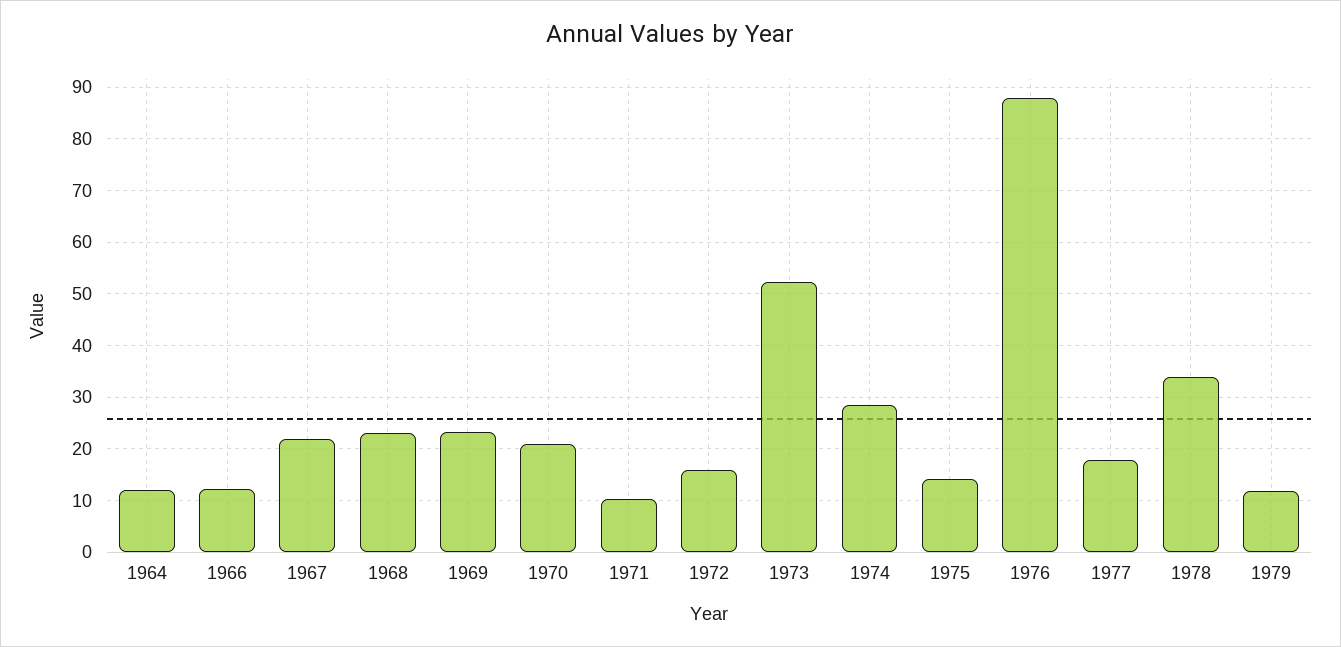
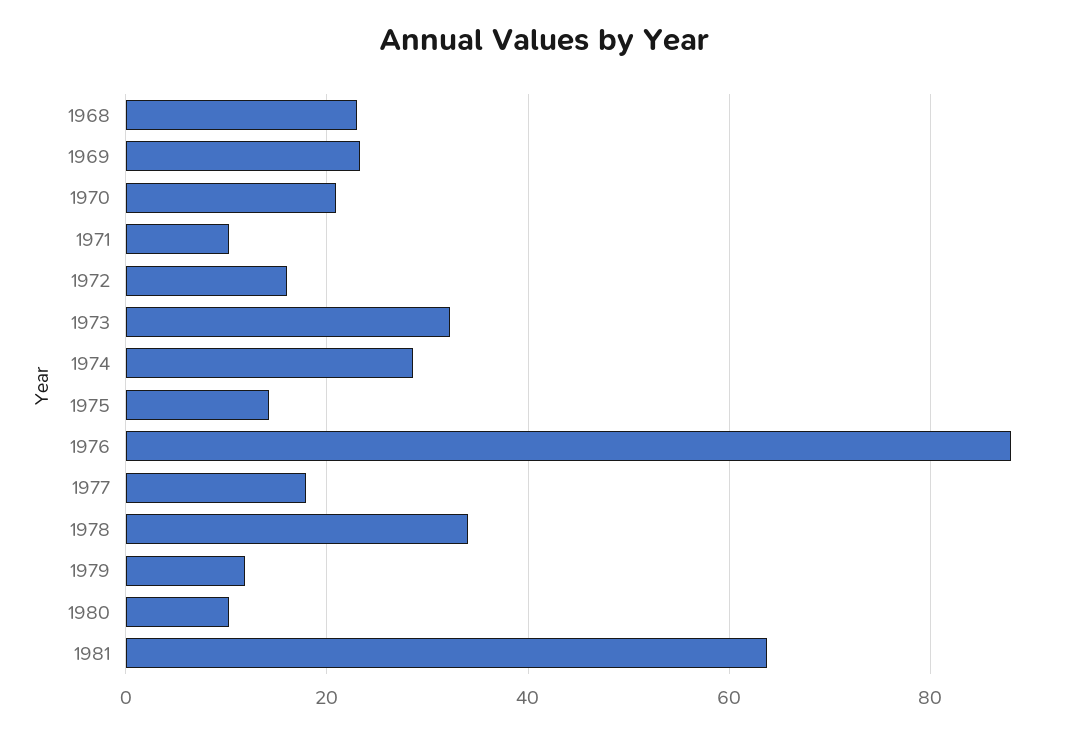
1964: 12 -> none
1966: 12 -> none
1967: 22 -> none
1973: 52 -> 32
1980: none -> 10
1981: none -> 64

